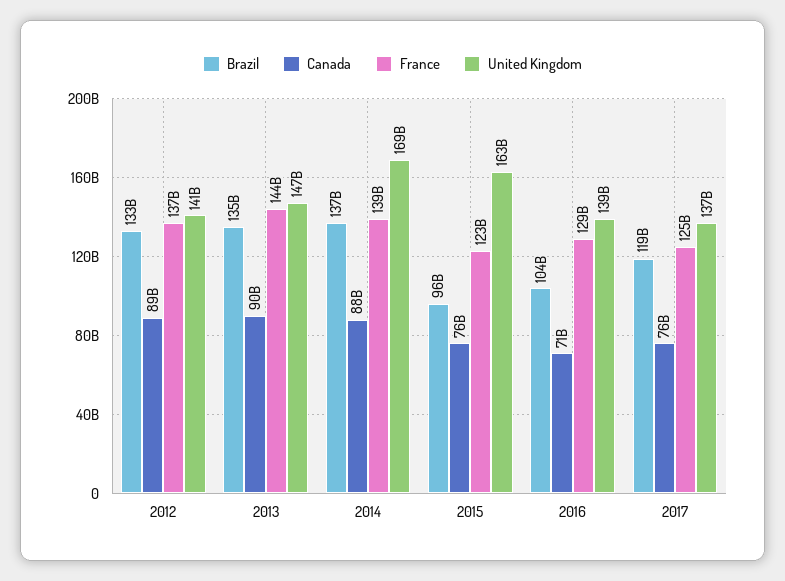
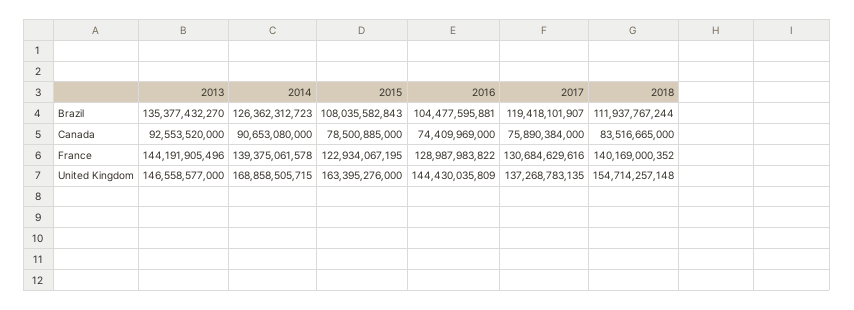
Brazil, 2012: 133000000000 -> none
Canada, 2012: 89000000000 -> none
France, 2012: 137000000000 -> none
United Kingdom, 2012: 141000000000 -> none
Canada, 2013: 90000000000 -> 92553520000
Brazil, 2014: 137000000000 -> 126362312723
Canada, 2014: 88000000000 -> 90653080000
Brazil, 2015: 96000000000 -> 108035582843
Canada, 2015: 76000000000 -> 78500885000
Canada, 2016: 71000000000 -> 74409969000
United Kingdom, 2016: 139000000000 -> 144430035809
France, 2017: 125000000000 -> 130684629616
Brazil, 2018: none -> 111937767244
Canada, 2018: none -> 83516665000
France, 2018: none -> 140169000352
United Kingdom, 2018: none -> 154714257148

